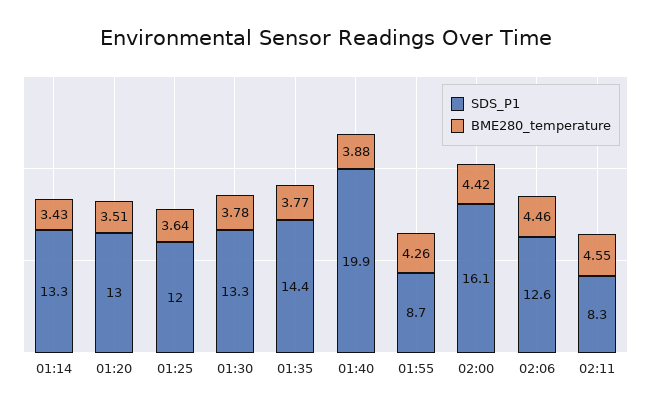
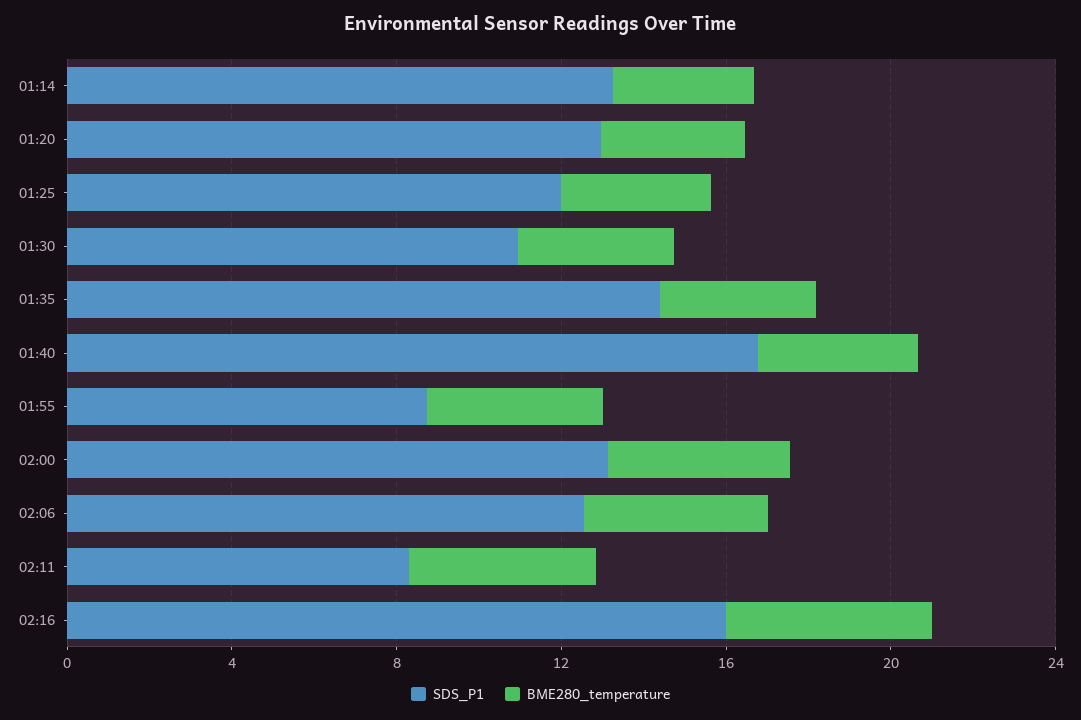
SDS_P1, 01:30: 13.3 -> 11
SDS_P1, 01:40: 19.9 -> 17
SDS_P1, 02:00: 16.1 -> 13
SDS_P1, 02:16: none -> 16
BME280_temperature, 02:16: none -> 5

